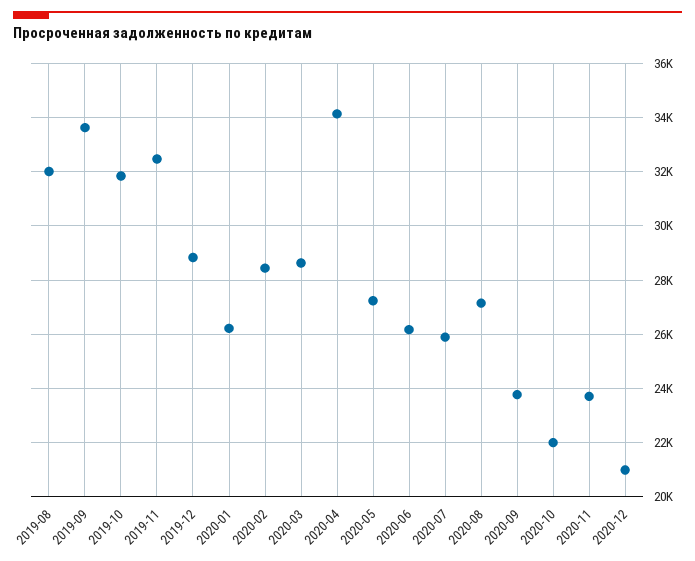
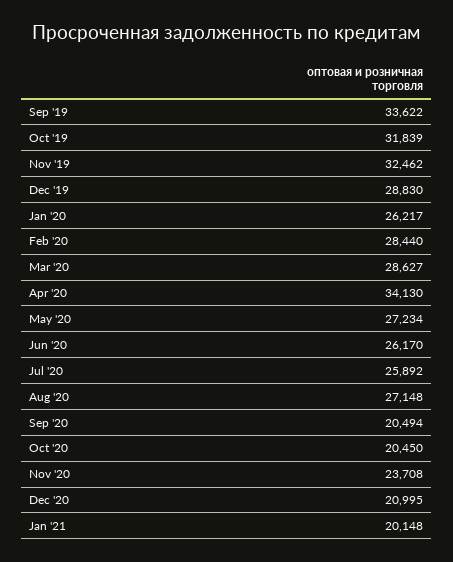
2019-08: 32000 -> none
2020-09: 23750 -> 20494
2020-10: 22000 -> 20450
Jan '21: none -> 20148

